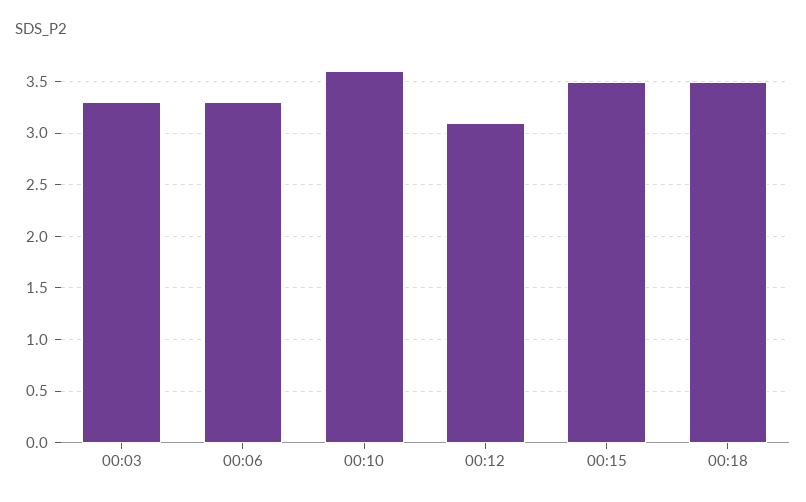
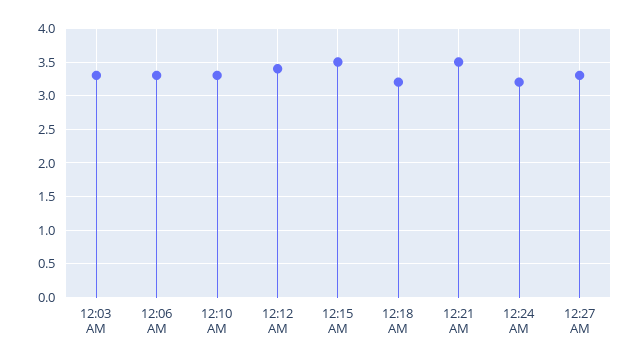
00:10: 3.6 -> 3.3
00:12: 3.1 -> 3.4
00:18: 3.5 -> 3.2
12:21 AM: none -> 3.5
12:24 AM: none -> 3.2
12:27 AM: none -> 3.3

